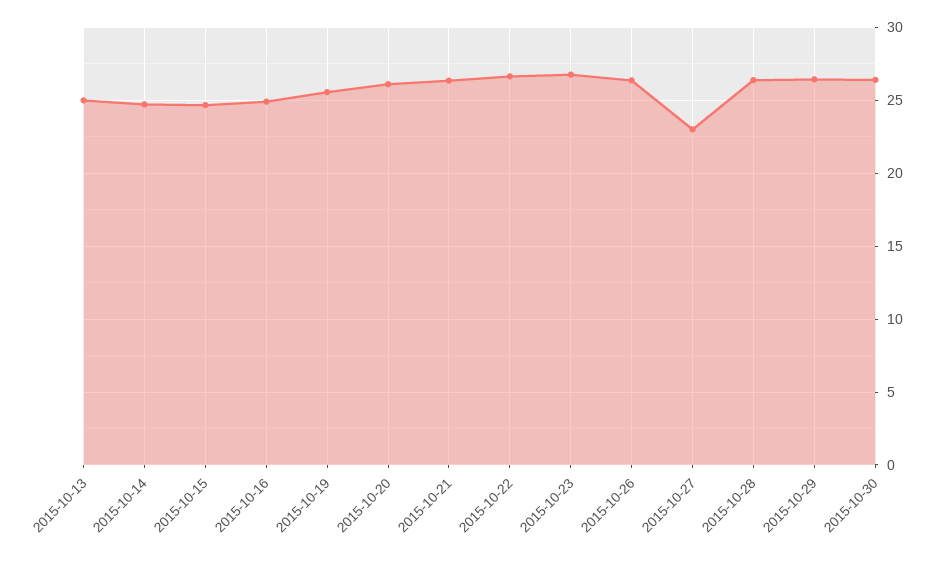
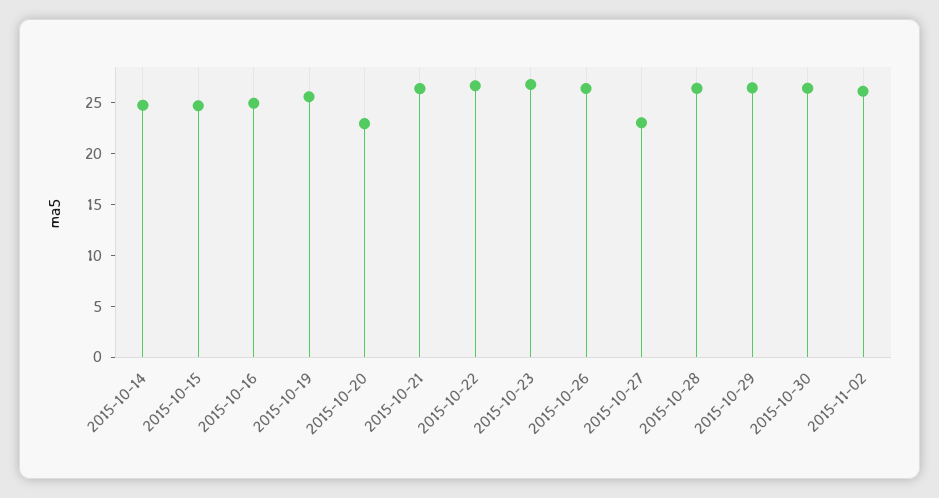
2015-10-13: 25 -> none
2015-10-20: 26 -> 23
2015-11-02: none -> 26

